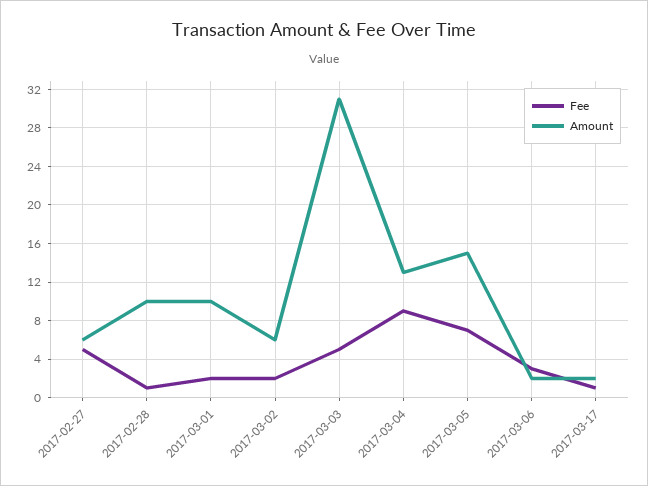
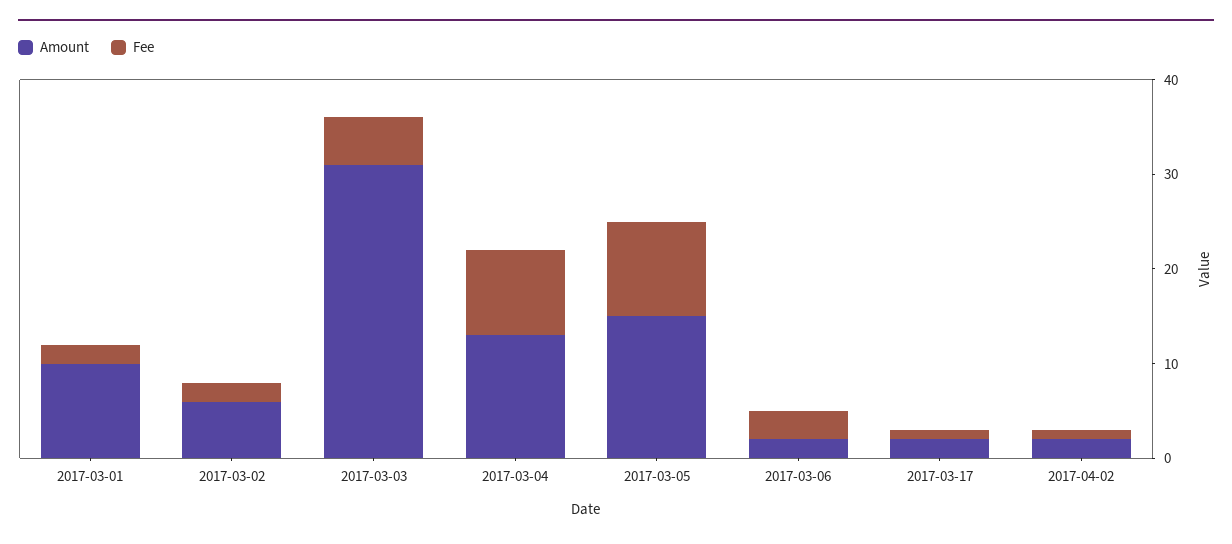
Fee, 2017-02-27: 5 -> none
Amount, 2017-02-27: 6 -> none
Fee, 2017-02-28: 1 -> none
Amount, 2017-02-28: 10 -> none
Fee, 2017-03-05: 7 -> 10
Amount, 2017-04-02: none -> 2
Fee, 2017-04-02: none -> 1

